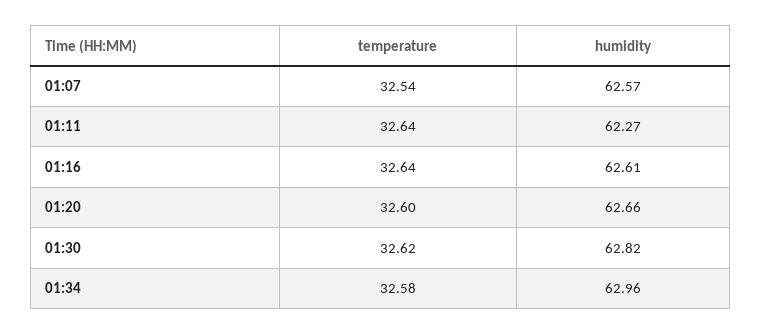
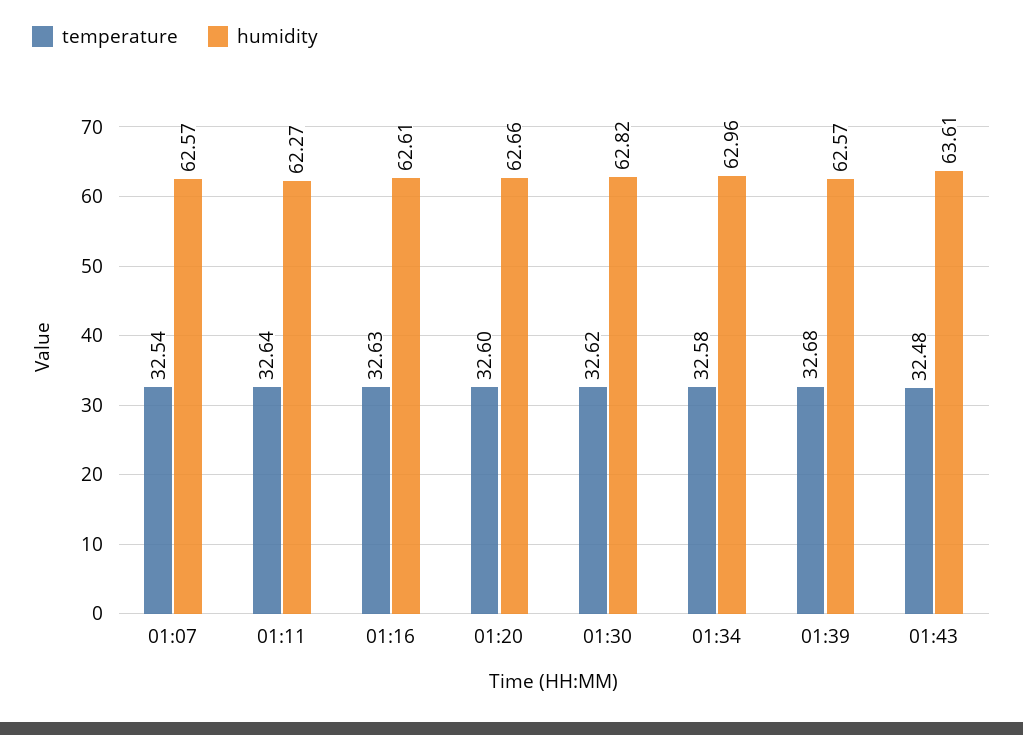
temperature, 01:16: 32.64 -> 32.63
temperature, 01:39: none -> 32.68
humidity, 01:39: none -> 62.57
temperature, 01:43: none -> 32.48
humidity, 01:43: none -> 63.61

